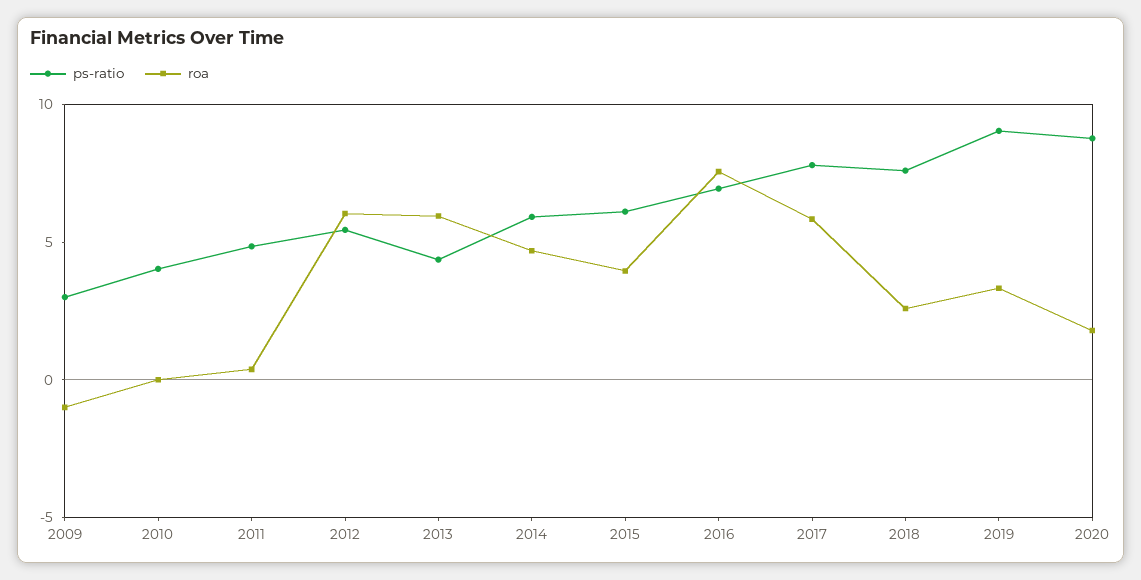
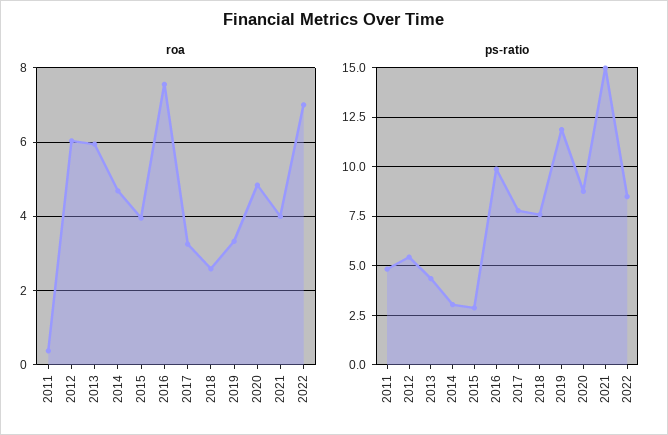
ps-ratio, 2009: 3 -> none
roa, 2009: -1 -> none
ps-ratio, 2010: 4 -> none
roa, 2010: 0 -> none
ps-ratio, 2014: 6 -> 3
ps-ratio, 2015: 6 -> 3
ps-ratio, 2016: 7 -> 10
roa, 2017: 6 -> 3.2
ps-ratio, 2019: 9 -> 12
roa, 2020: 2 -> 4.8
roa, 2021: none -> 4
roa, 2022: none -> 7
ps-ratio, 2021: none -> 15
ps-ratio, 2022: none -> 8.5

